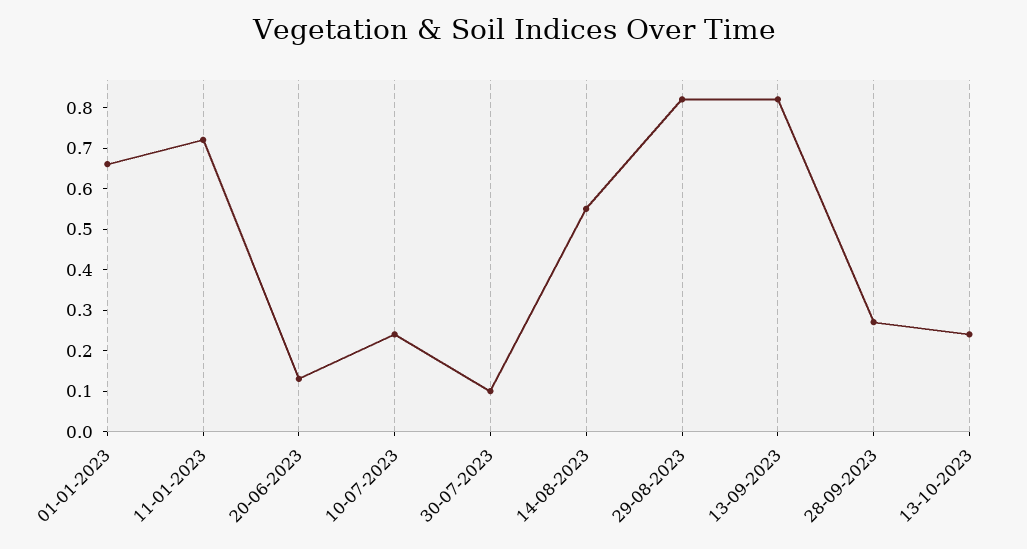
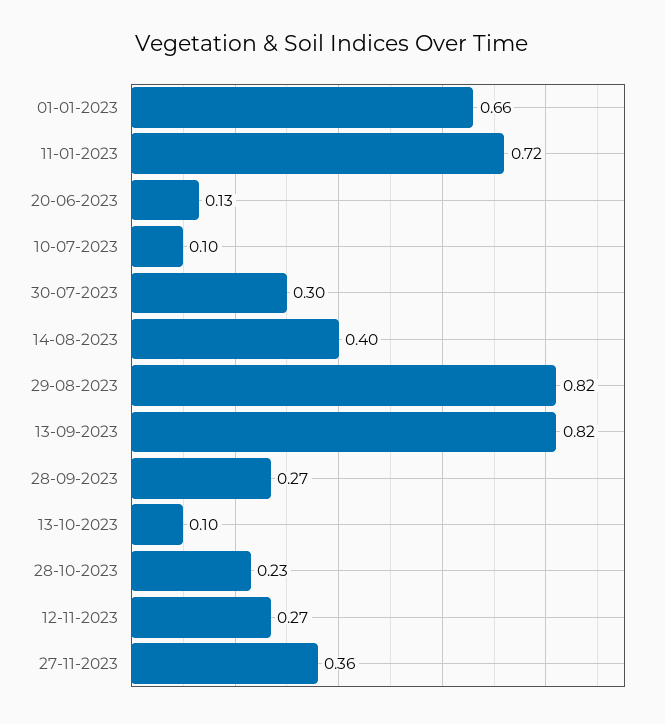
10-07-2023: 0.25 -> 0.1
30-07-2023: 0.1 -> 0.3
14-08-2023: 0.55 -> 0.4
13-10-2023: 0.25 -> 0.1
28-10-2023: none -> 0.23
12-11-2023: none -> 0.27
27-11-2023: none -> 0.36

